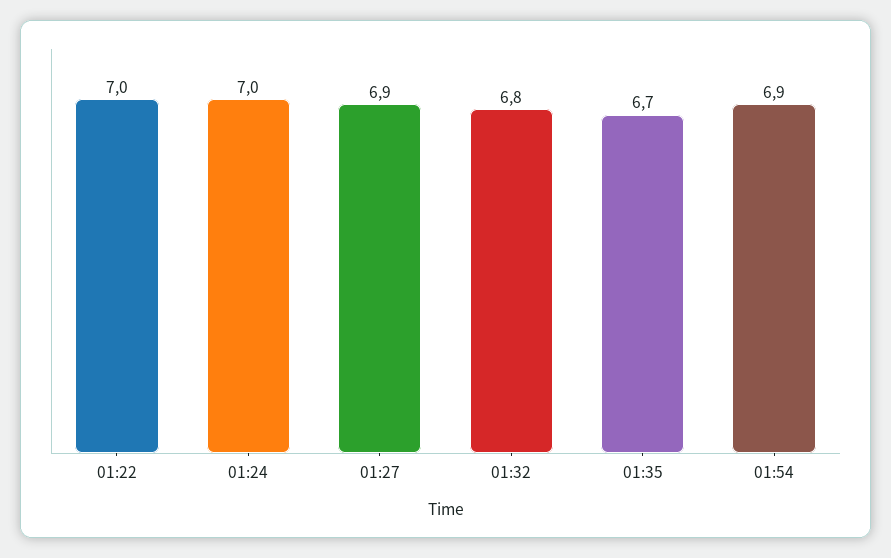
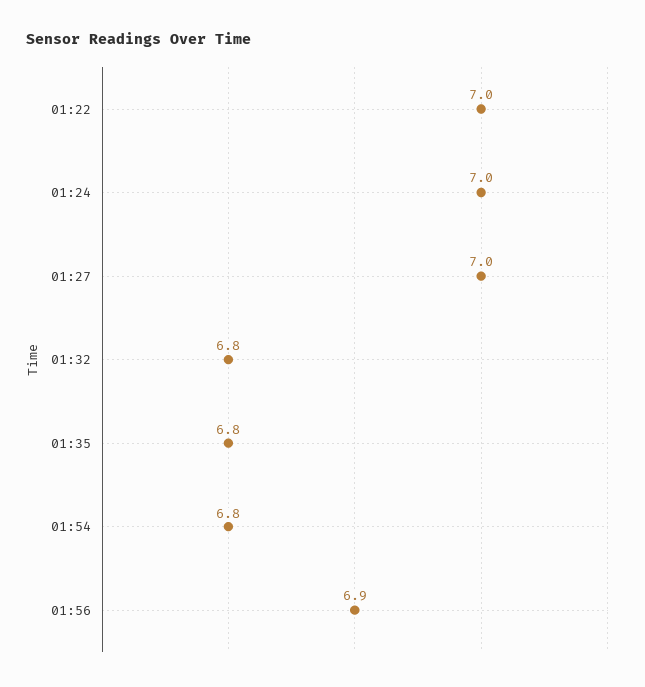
01:27: 6.9 -> 7
01:35: 6.7 -> 6.8
01:54: 6.9 -> 6.8
01:56: none -> 6.9

